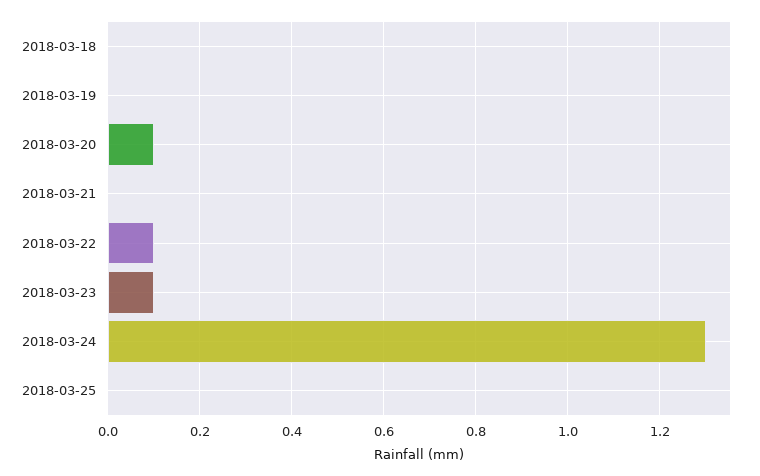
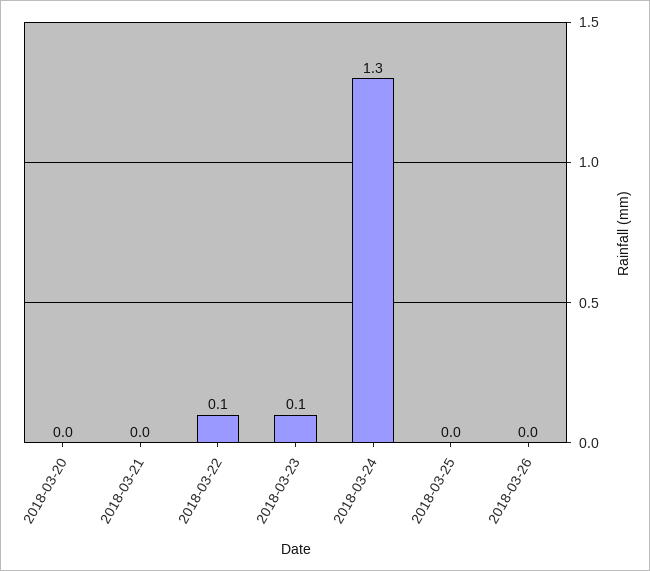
2018-03-18: 0 -> none
2018-03-19: 0 -> none
2018-03-20: 0.1 -> 0
2018-03-26: none -> 0

